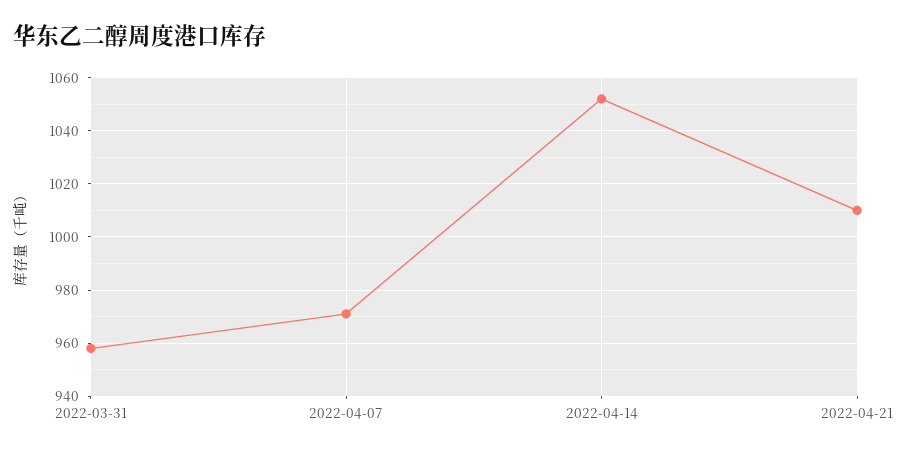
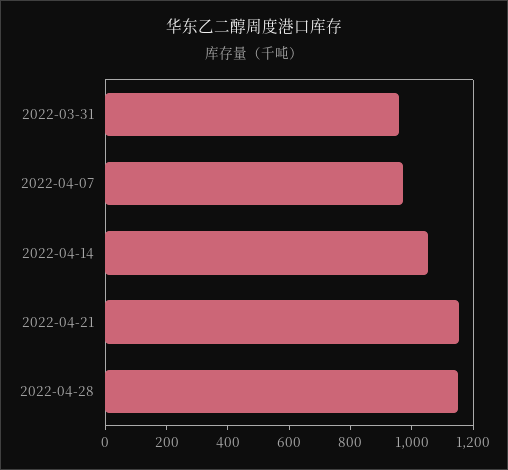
2022-04-21: 1010 -> 1150
2022-04-28: none -> 1150

